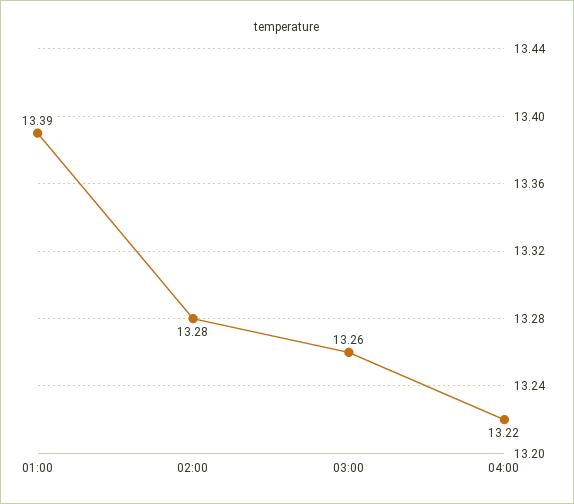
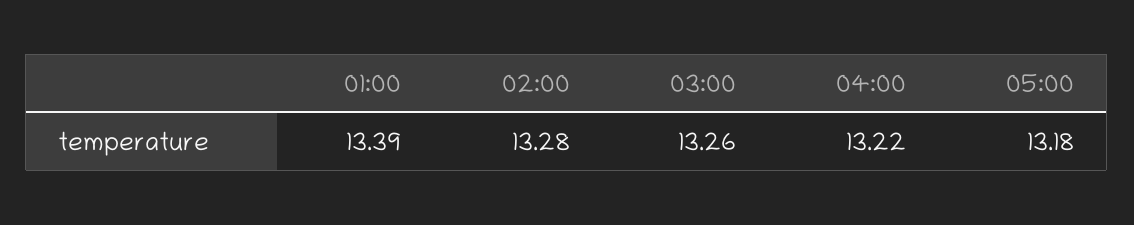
05:00: none -> 13.18

